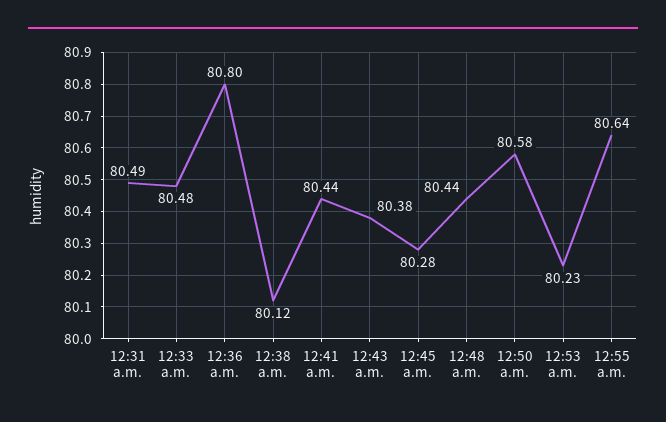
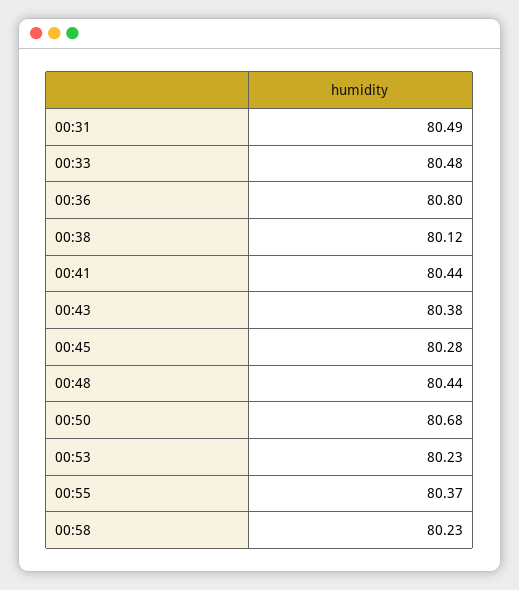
12:50 a.m.: 80.58 -> 80.68
12:55 a.m.: 80.64 -> 80.37
00:58: none -> 80.23

